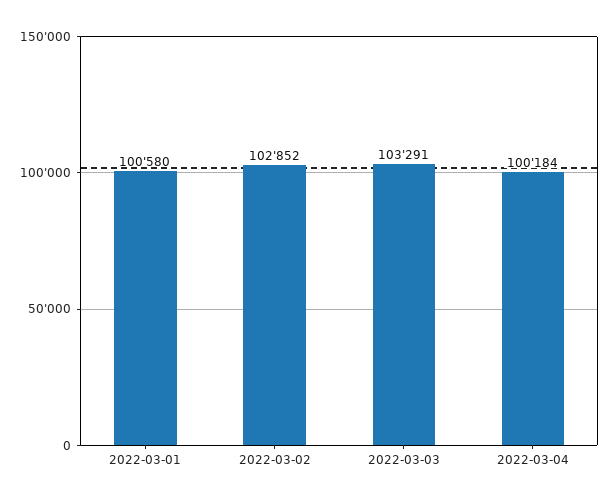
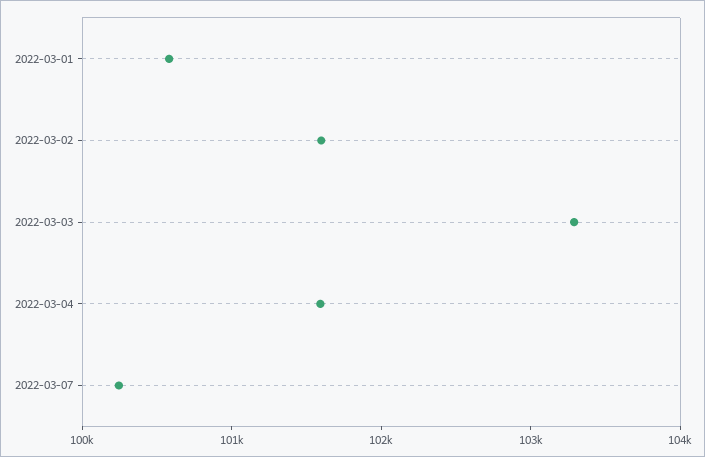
2022-03-02: 102852 -> 101600
2022-03-04: 100184 -> 101600
2022-03-07: none -> 100200

